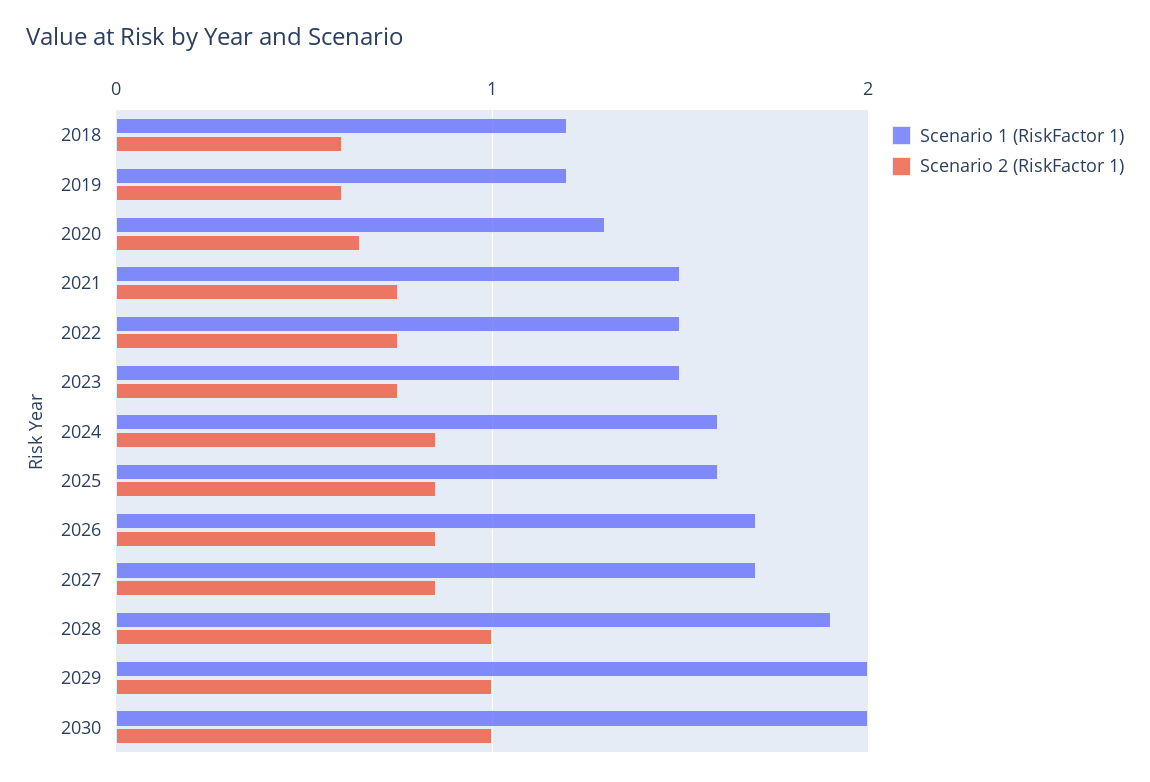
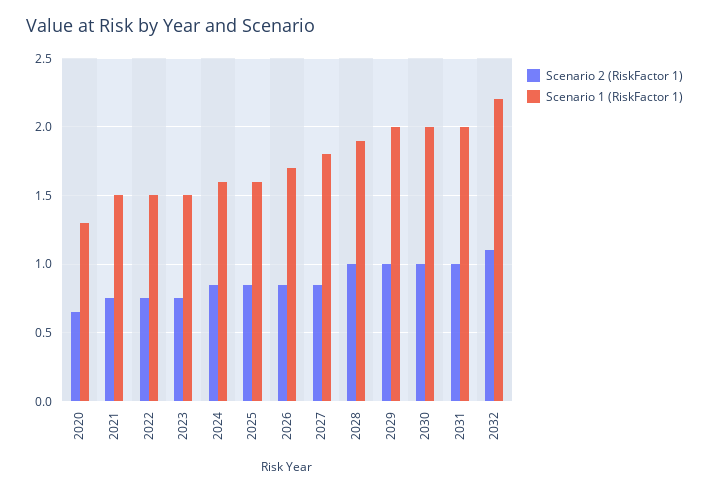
Scenario 1 (RiskFactor 1), 2018: 1.2 -> none
Scenario 2 (RiskFactor 1), 2018: 0.6 -> none
Scenario 1 (RiskFactor 1), 2019: 1.2 -> none
Scenario 2 (RiskFactor 1), 2019: 0.6 -> none
Scenario 1 (RiskFactor 1), 2027: 1.7 -> 1.8
Scenario 2 (RiskFactor 1), 2031: none -> 1
Scenario 1 (RiskFactor 1), 2031: none -> 2
Scenario 2 (RiskFactor 1), 2032: none -> 1.1
Scenario 1 (RiskFactor 1), 2032: none -> 2.2

